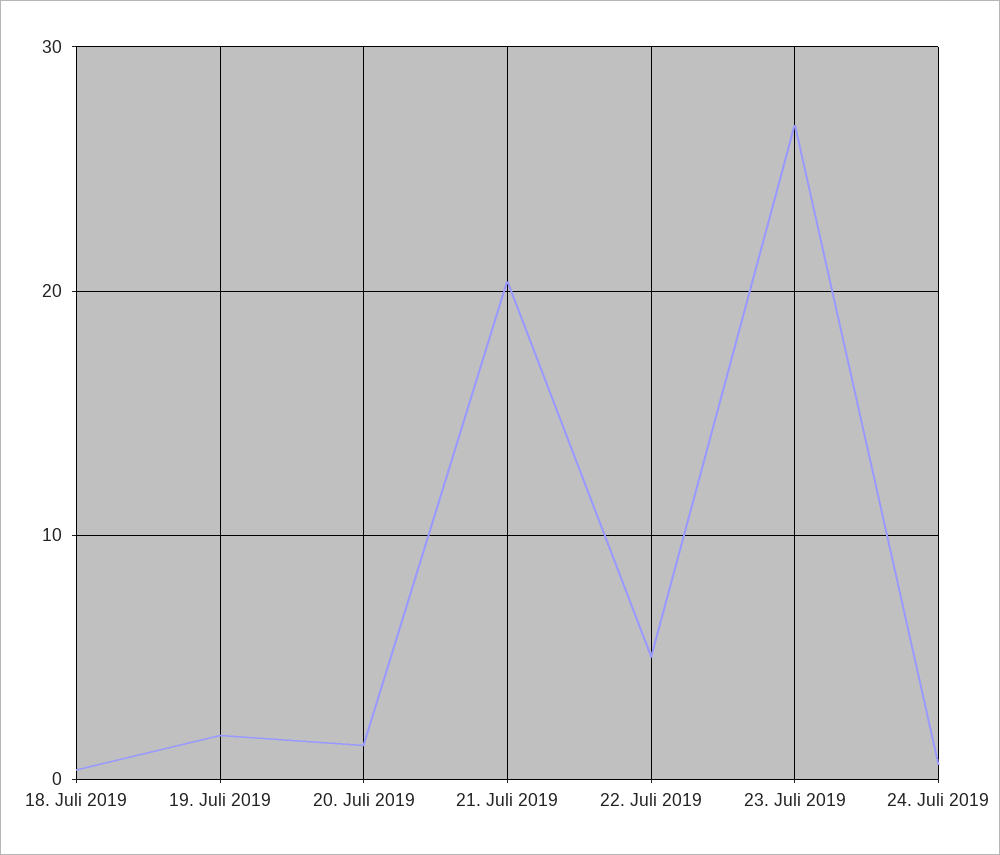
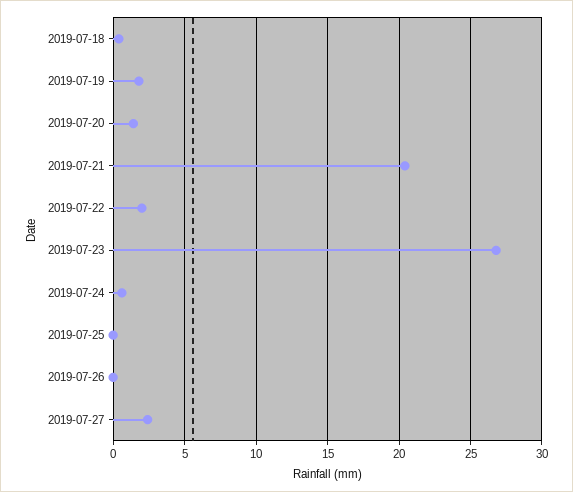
22. Juli 2019: 5 -> 2
2019-07-25: none -> 0
2019-07-26: none -> 0
2019-07-27: none -> 2.5

